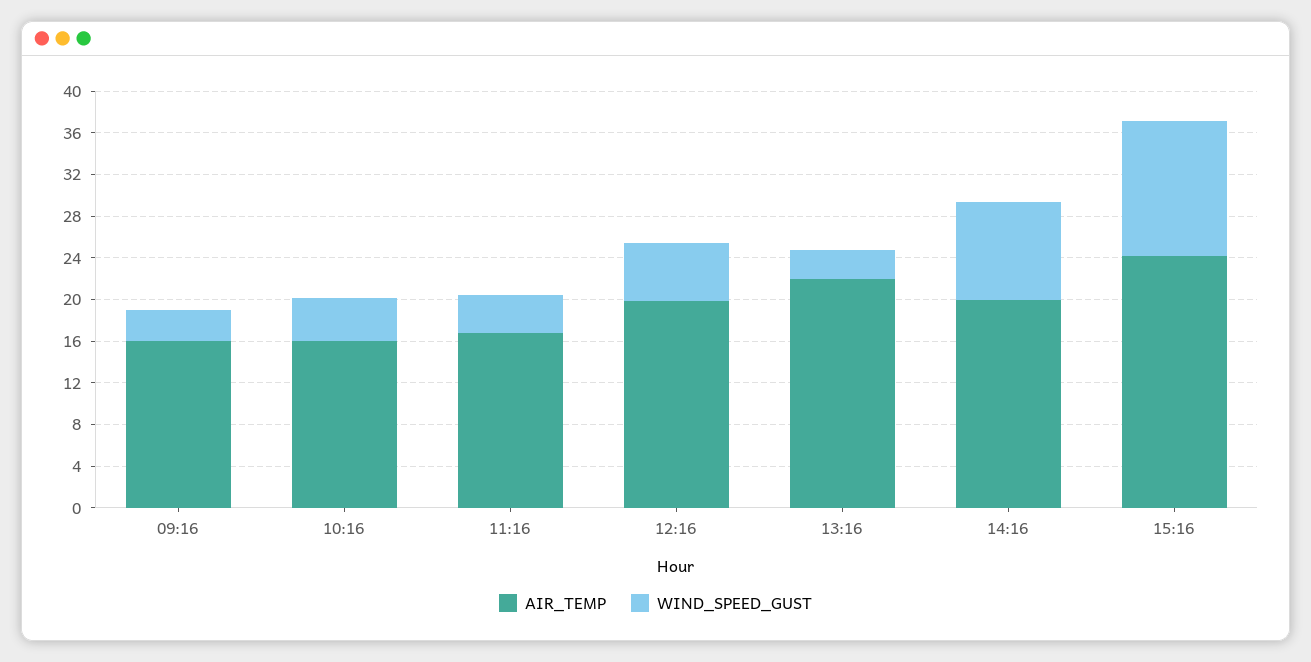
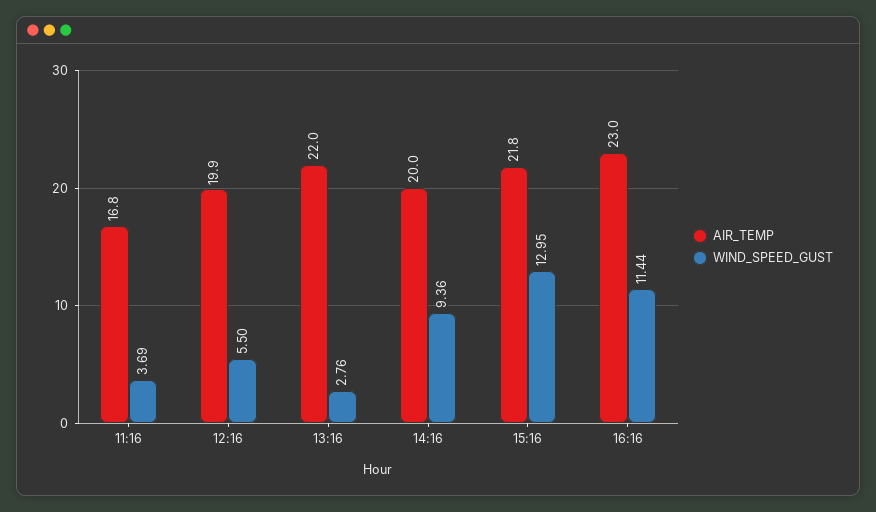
AIR_TEMP, 09:16: 16 -> none
WIND_SPEED_GUST, 09:16: 3 -> none
AIR_TEMP, 10:16: 16 -> none
WIND_SPEED_GUST, 10:16: 4 -> none
AIR_TEMP, 15:16: 24 -> 21.8
AIR_TEMP, 16:16: none -> 23
WIND_SPEED_GUST, 16:16: none -> 11.44

